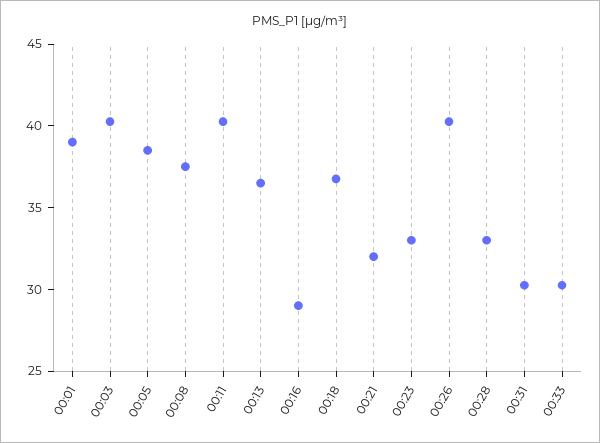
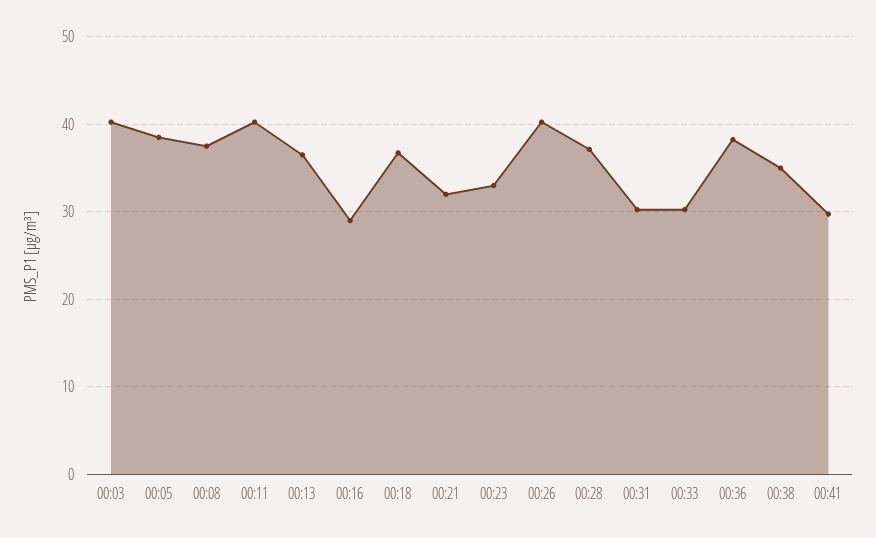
00:01: 39 -> none
00:28: 33 -> 37
00:36: none -> 38
00:38: none -> 35
00:41: none -> 30

